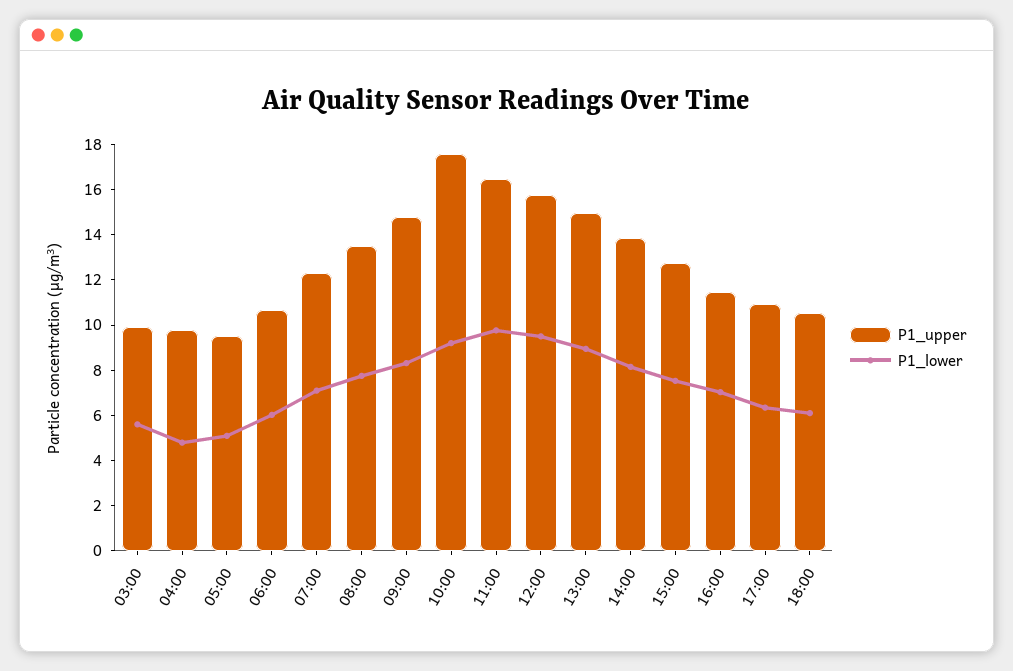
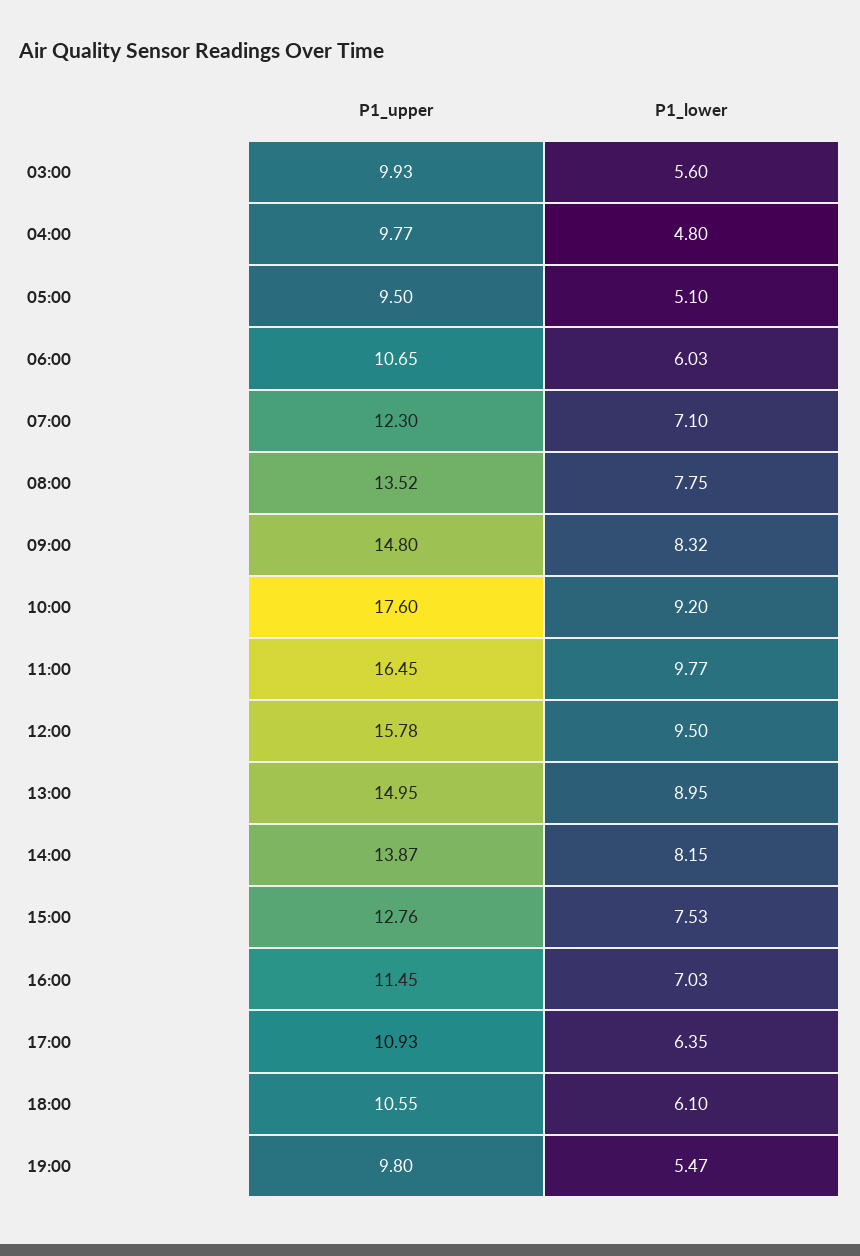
P1_upper, 19:00: none -> 9.8
P1_lower, 19:00: none -> 5.47

